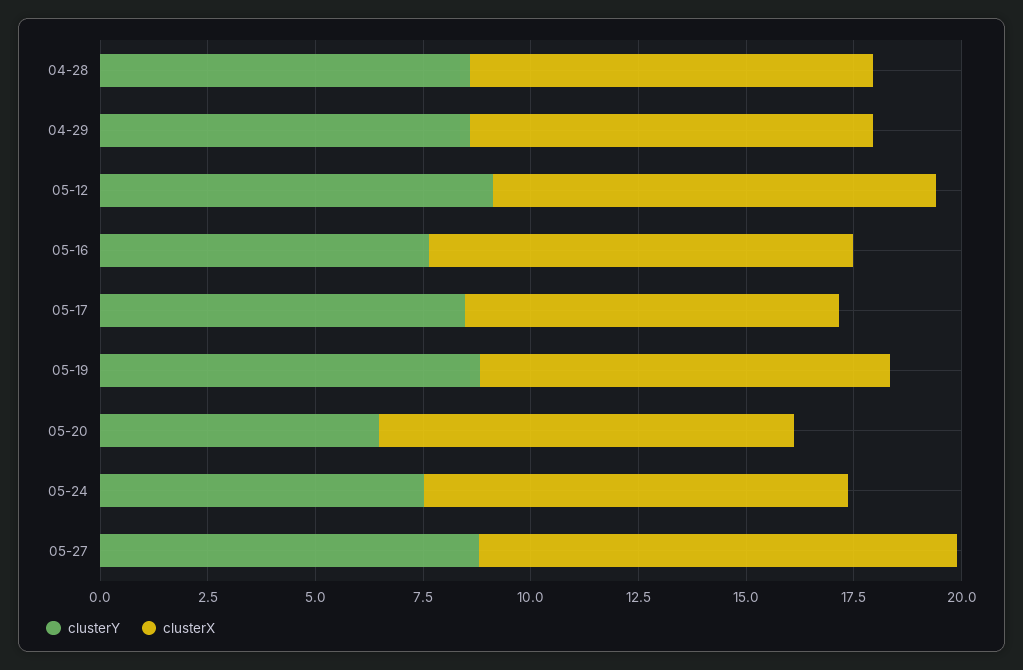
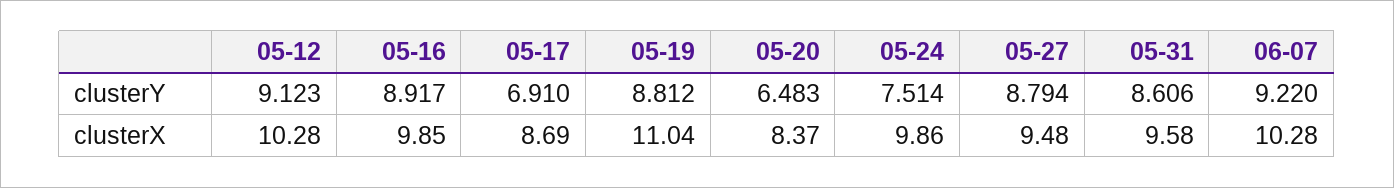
clusterY, 04-28: 8.5 -> none
clusterX, 04-28: 9.5 -> none
clusterY, 04-29: 8.5 -> none
clusterX, 04-29: 9.5 -> none
clusterY, 05-16: 7.5 -> 8.917
clusterY, 05-17: 8.5 -> 6.91
clusterX, 05-19: 9.5 -> 11.04
clusterX, 05-20: 9.5 -> 8.37
clusterX, 05-27: 11 -> 9.48
clusterY, 05-31: none -> 8.606
clusterY, 06-07: none -> 9.22
clusterX, 05-31: none -> 9.58
clusterX, 06-07: none -> 10.28

